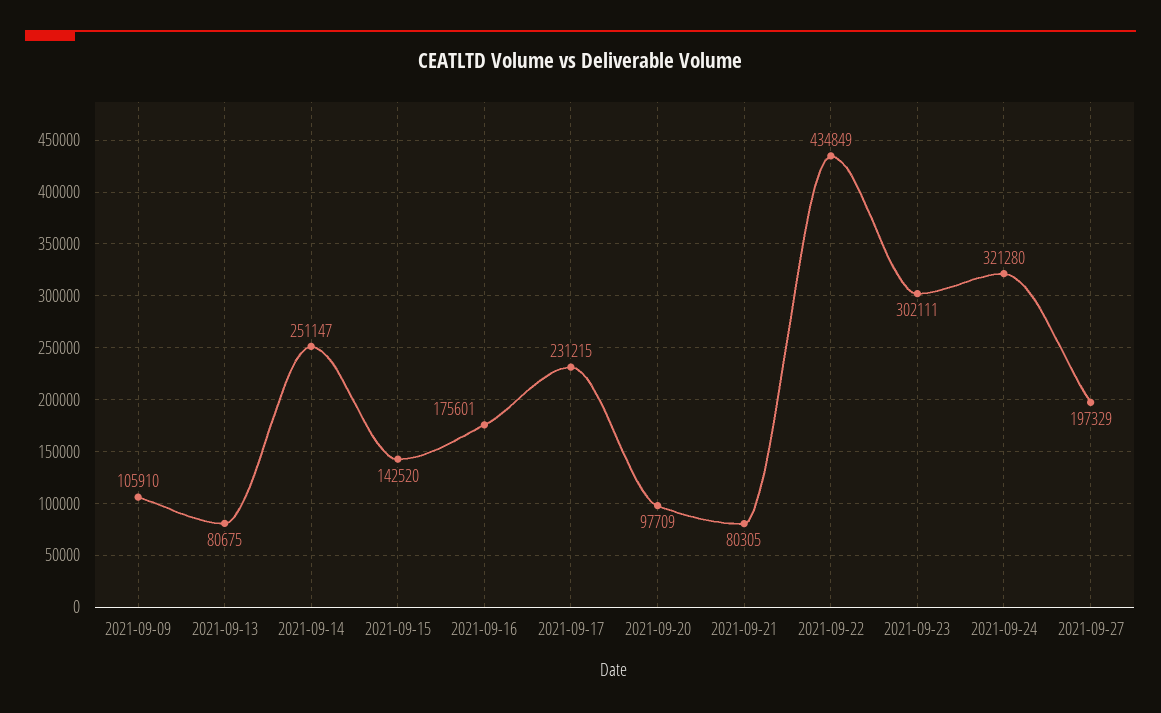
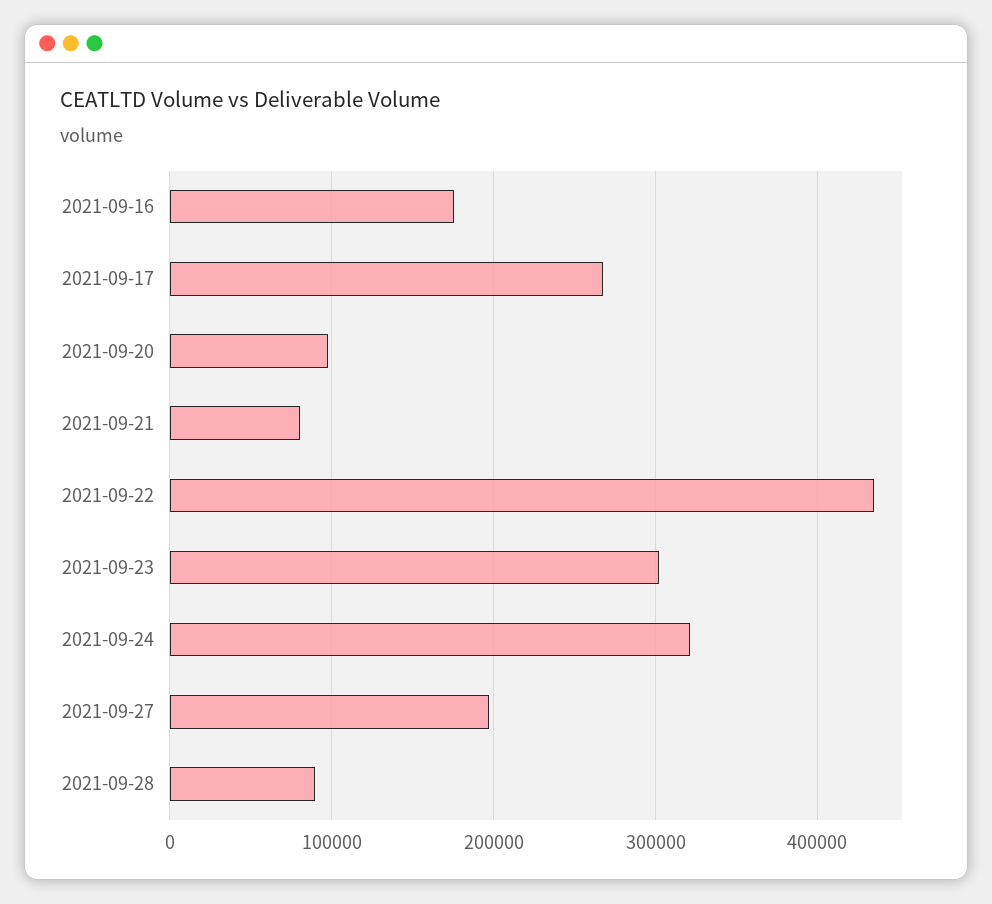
2021-09-09: 105910 -> none
2021-09-13: 80675 -> none
2021-09-14: 251147 -> none
2021-09-15: 142520 -> none
2021-09-17: 231215 -> 270000
2021-09-28: none -> 90000

